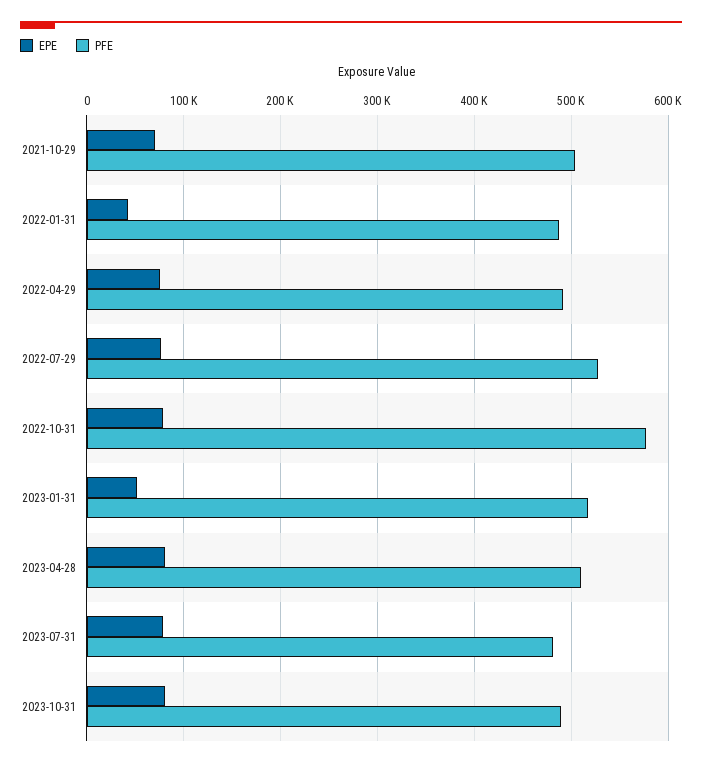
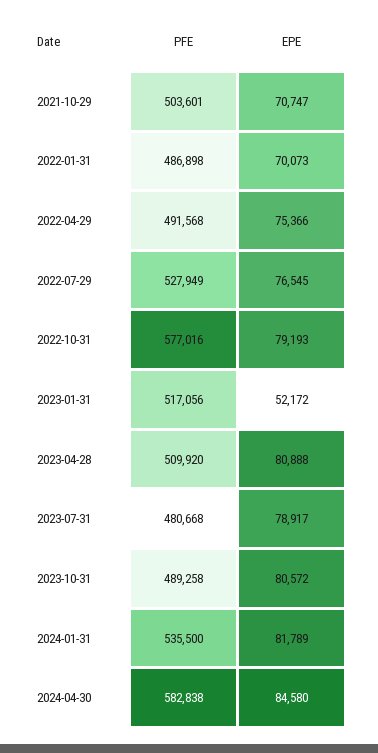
EPE, 2022-01-31: 40000 -> 70073
PFE, 2024-01-31: none -> 535500
EPE, 2024-01-31: none -> 81789
PFE, 2024-04-30: none -> 582838
EPE, 2024-04-30: none -> 84580

